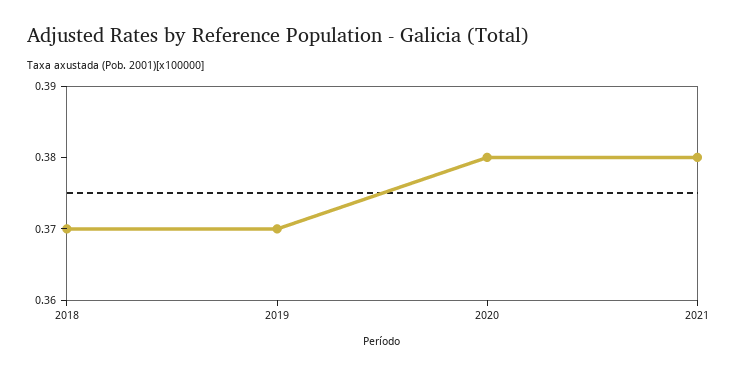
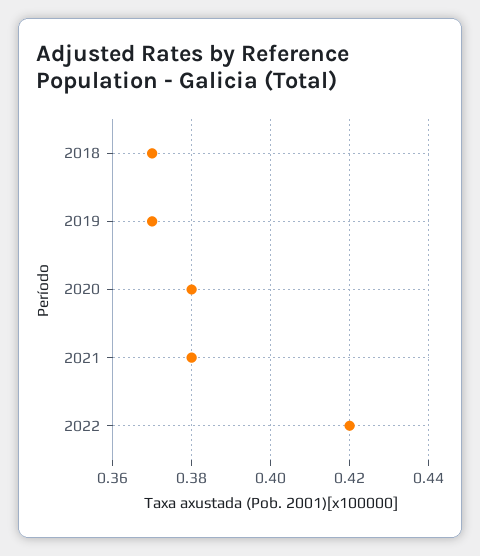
2022: none -> 0.42

